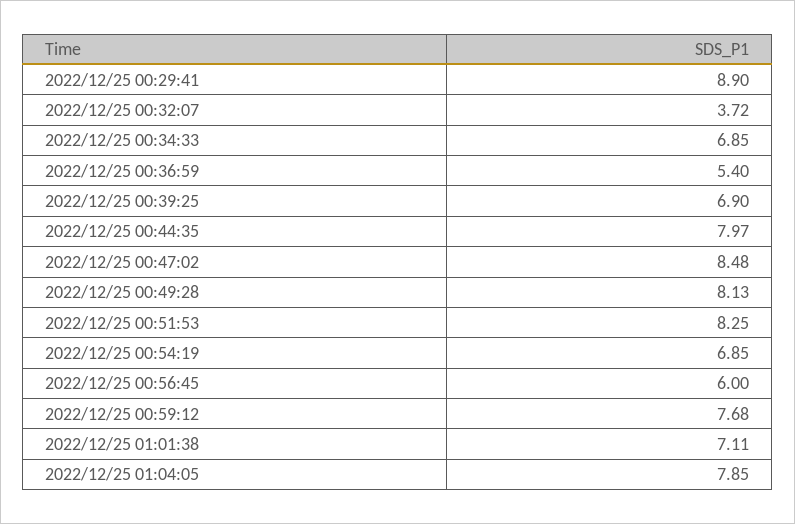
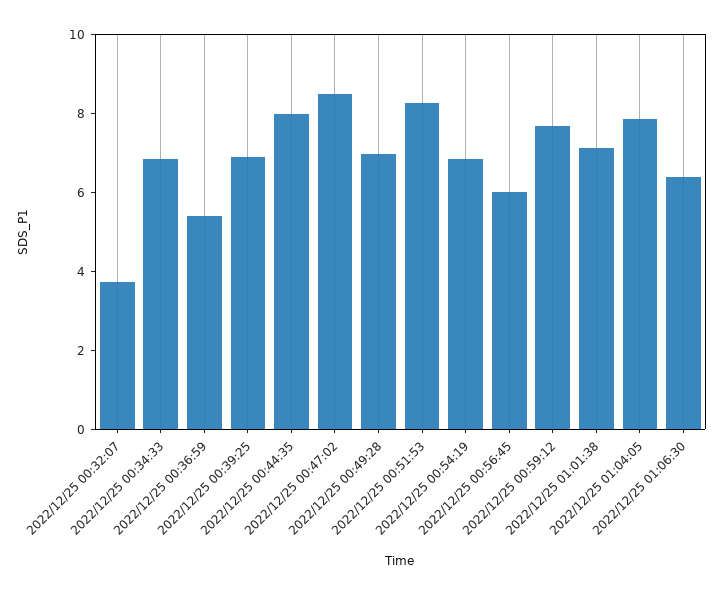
2022/12/25 00:29:41: 8.9 -> none
2022/12/25 00:49:28: 8.13 -> 7
2022/12/25 01:06:30: none -> 6.5

